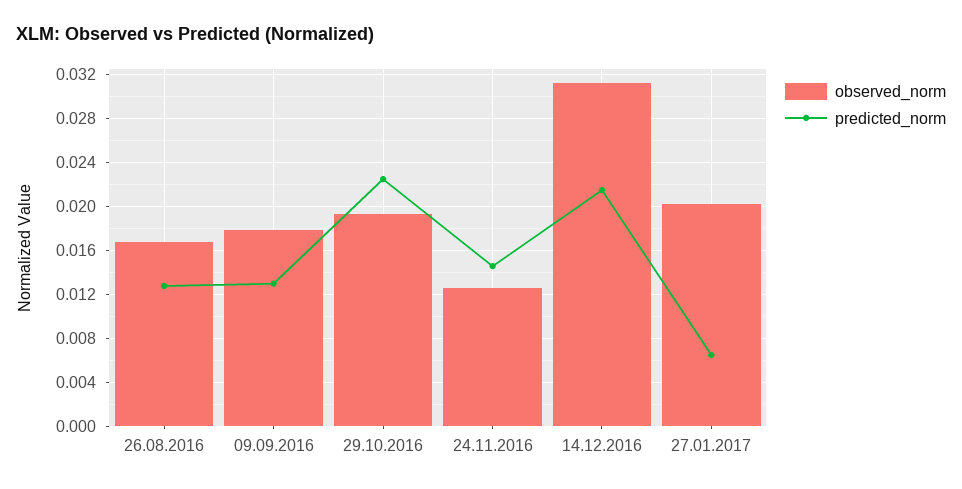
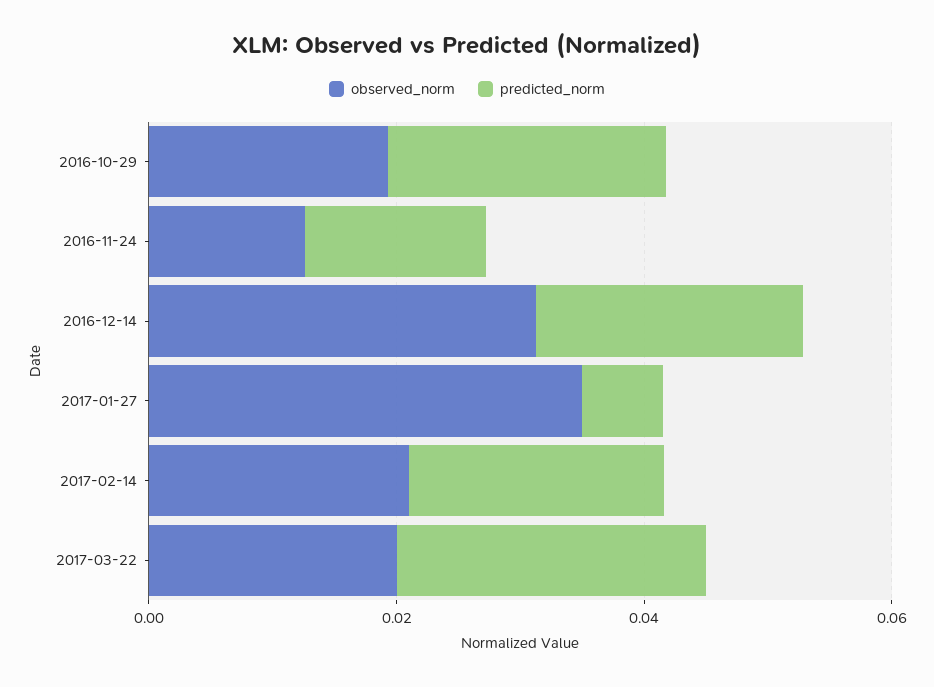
observed_norm, 26.08.2016: 0.017 -> none
predicted_norm, 26.08.2016: 0.013 -> none
observed_norm, 09.09.2016: 0.018 -> none
predicted_norm, 09.09.2016: 0.013 -> none
observed_norm, 27.01.2017: 0.02 -> 0.035
observed_norm, 2017-02-14: none -> 0.02
predicted_norm, 2017-02-14: none -> 0.02
observed_norm, 2017-03-22: none -> 0.02
predicted_norm, 2017-03-22: none -> 0.025

